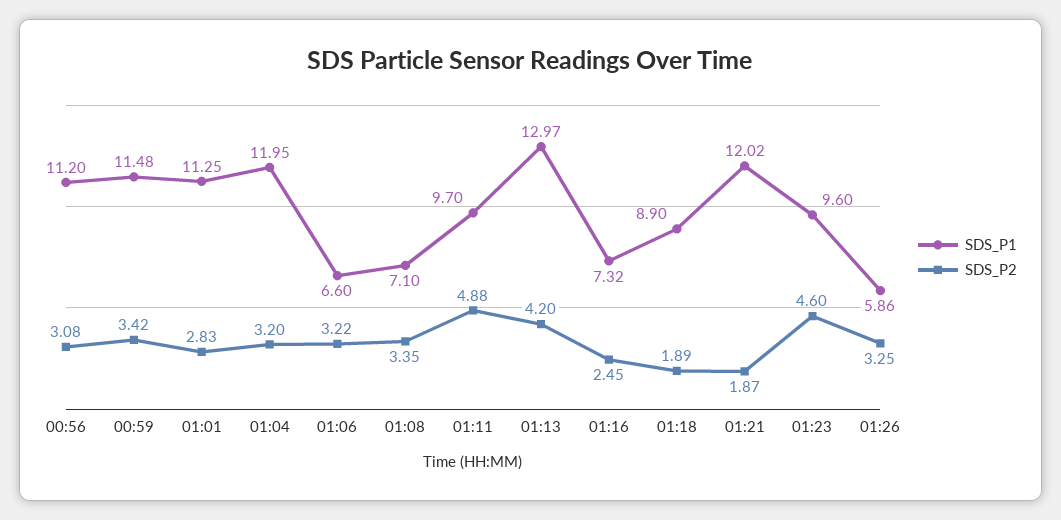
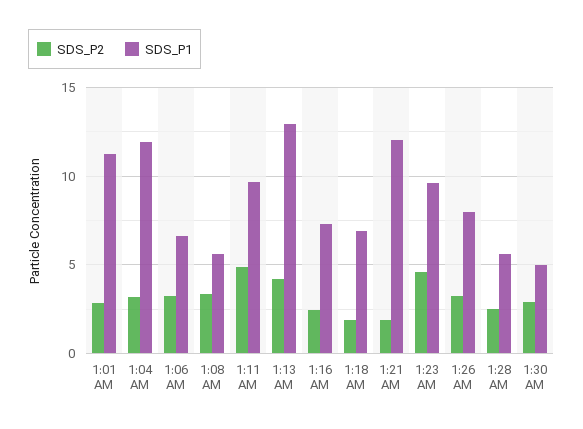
SDS_P1, 00:56: 11.2 -> none
SDS_P2, 00:56: 3.08 -> none
SDS_P1, 00:59: 11.48 -> none
SDS_P2, 00:59: 3.42 -> none
SDS_P1, 01:08: 7.1 -> 5.5
SDS_P1, 01:18: 8.9 -> 7
SDS_P1, 01:26: 5.86 -> 8
SDS_P2, 1:28 AM: none -> 2.5
SDS_P1, 1:28 AM: none -> 5.5
SDS_P2, 1:30 AM: none -> 3
SDS_P1, 1:30 AM: none -> 5

